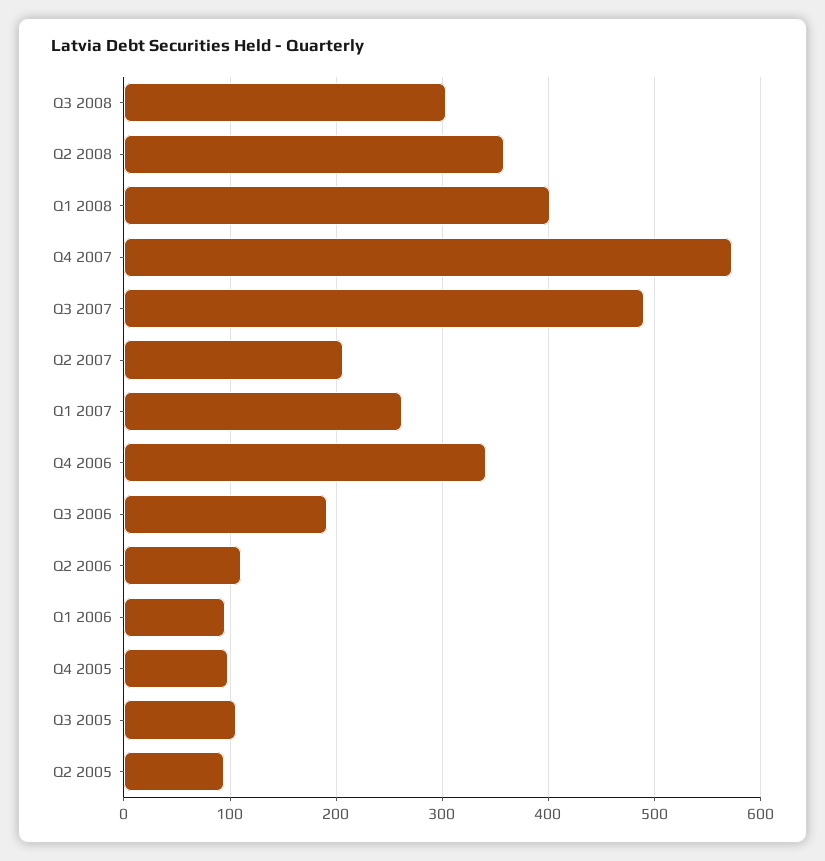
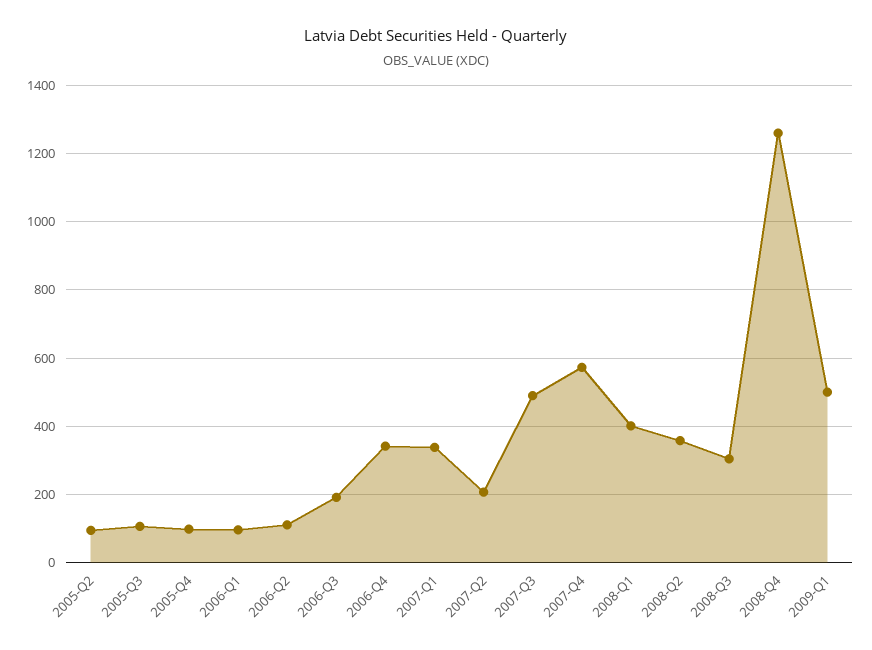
Q1 2007: 260 -> 340
2008-Q4: none -> 1260
2009-Q1: none -> 500

